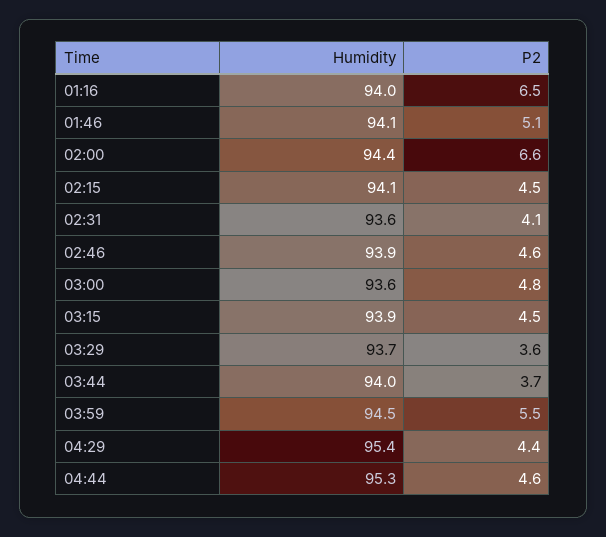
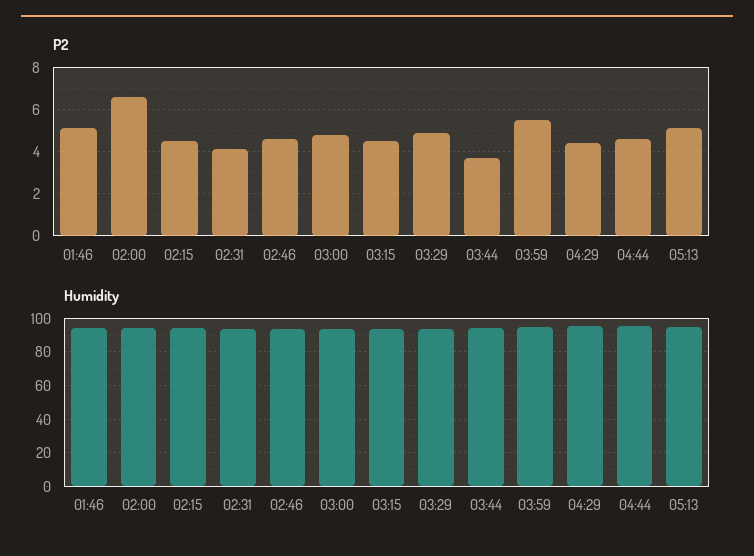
Humidity, 01:16: 94 -> none
P2, 01:16: 6.5 -> none
P2, 03:29: 3.6 -> 5
P2, 05:13: none -> 5
Humidity, 05:13: none -> 95

